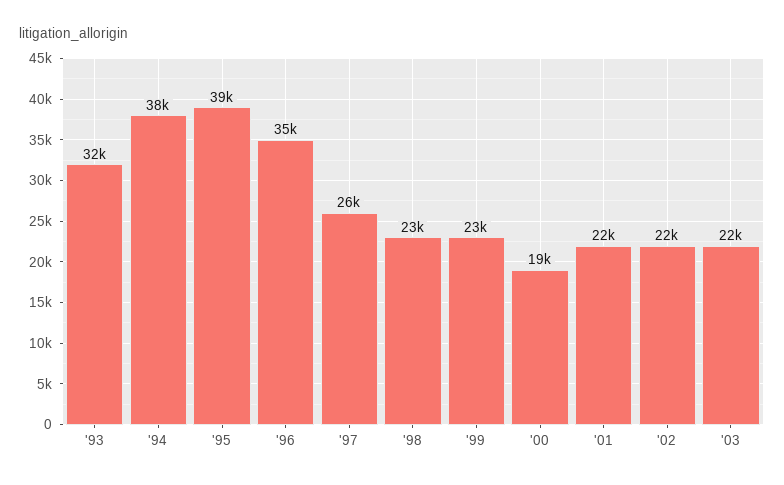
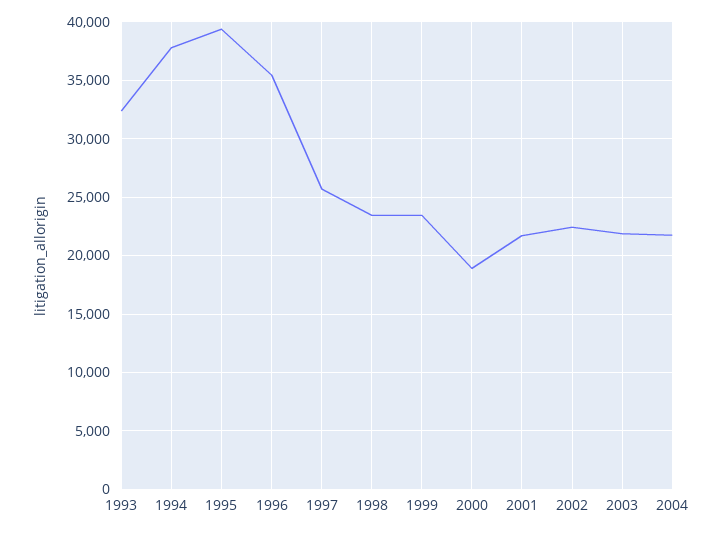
2004: none -> 22000

